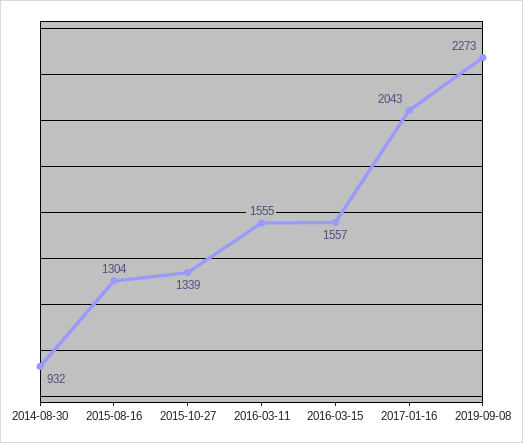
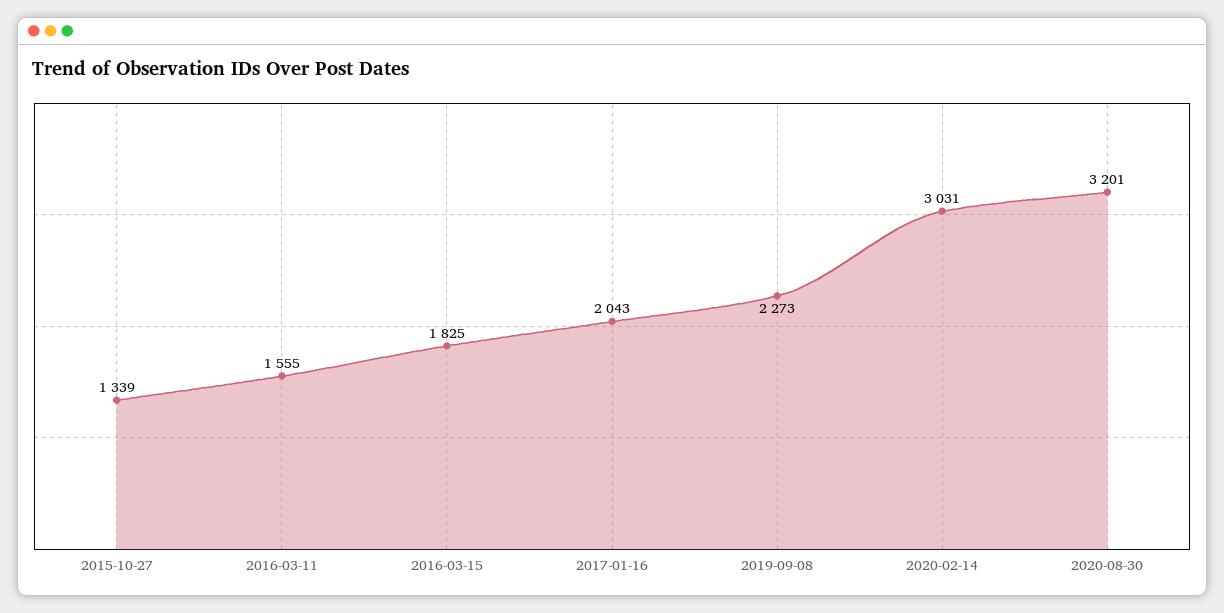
2014-08-30: 932 -> none
2015-08-16: 1304 -> none
2016-03-15: 1557 -> 1825
2020-02-14: none -> 3031
2020-08-30: none -> 3201

